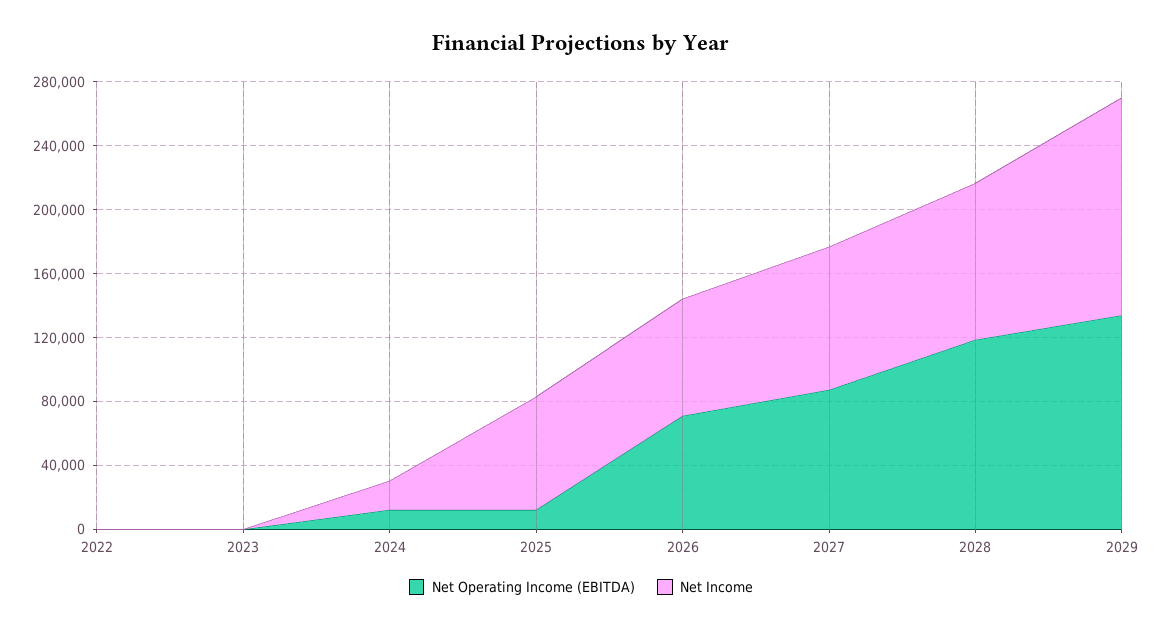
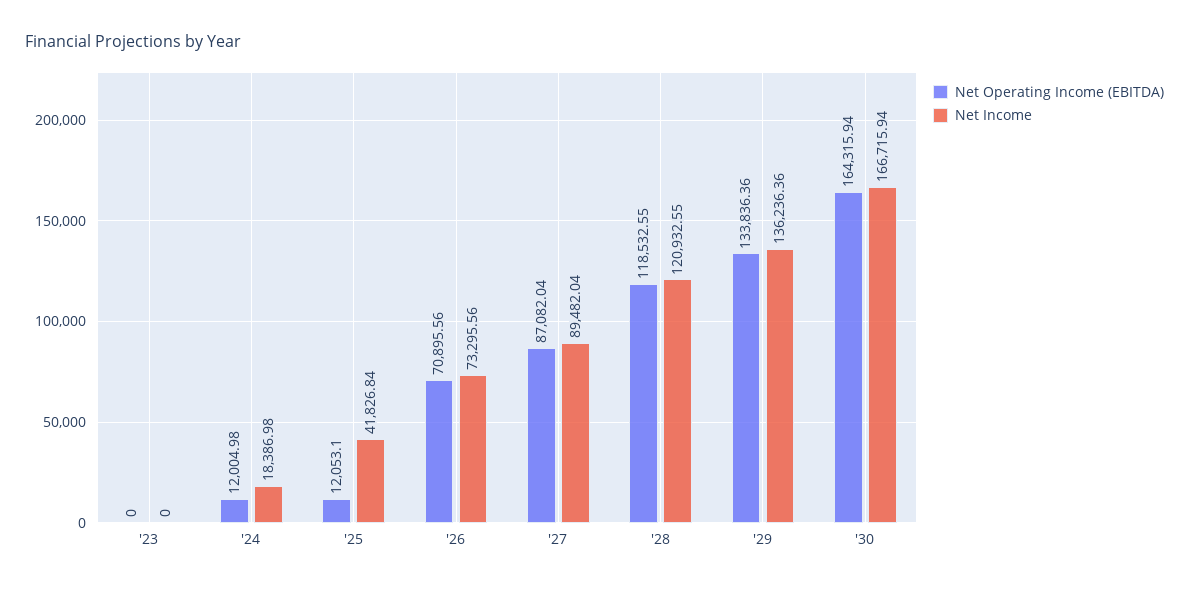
Net Operating Income (EBITDA), 2022: 0 -> none
Net Income, 2022: 0 -> none
Net Income, 2025: 70000 -> 41826.84
Net Income, 2028: 100000 -> 120932.55
Net Operating Income (EBITDA), '30: none -> 164315.94
Net Income, '30: none -> 166715.94

